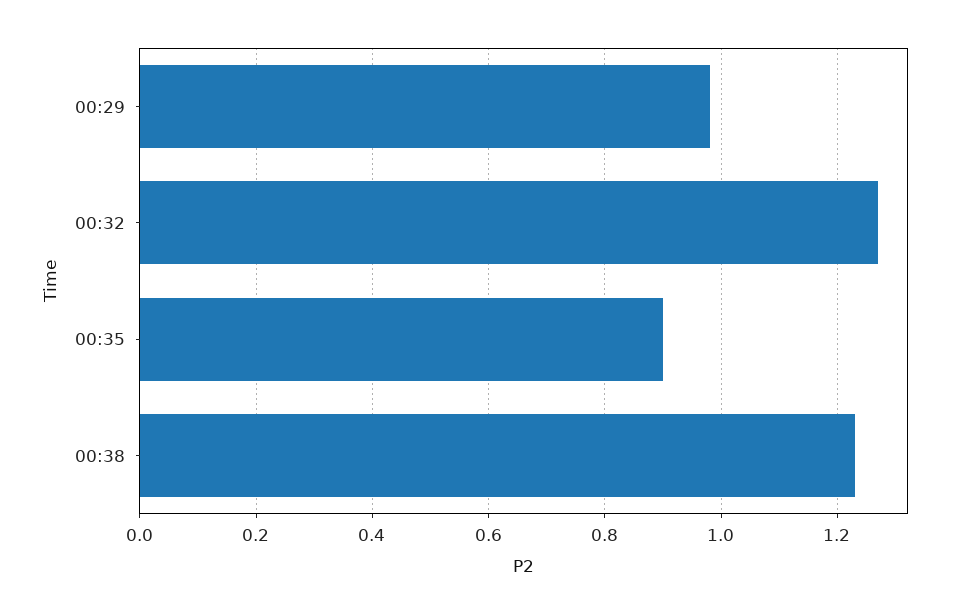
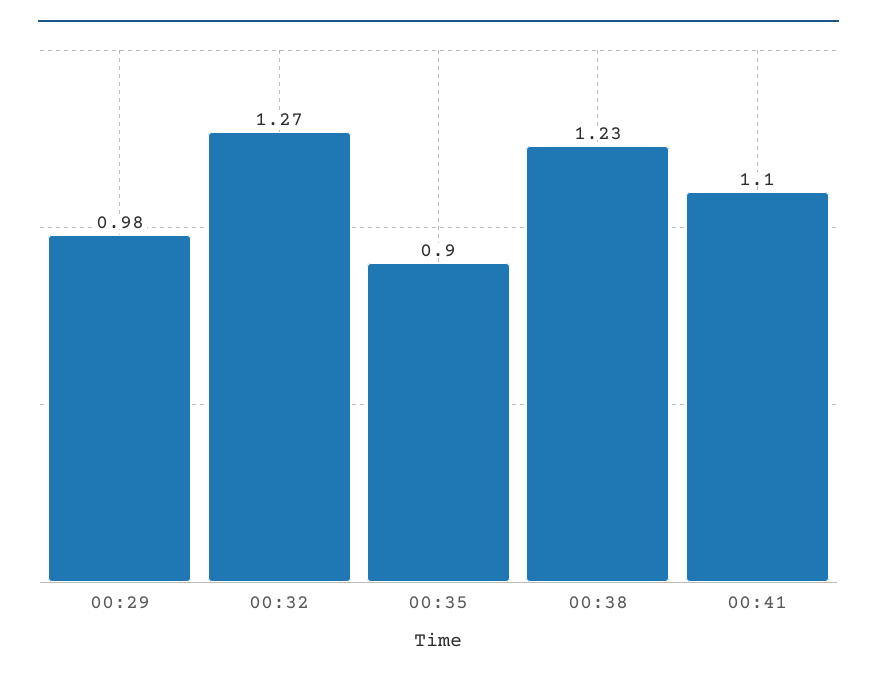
00:41: none -> 1.1

